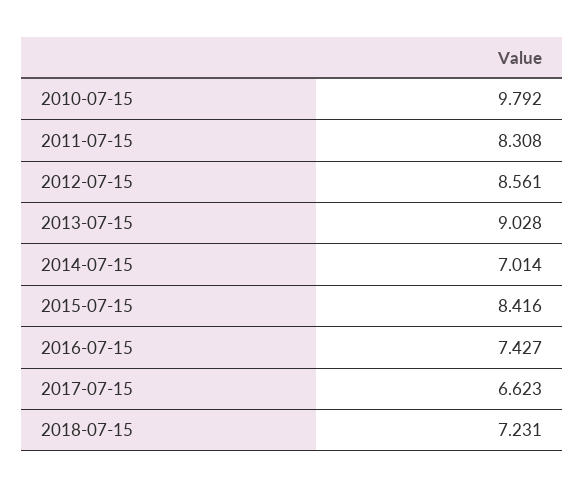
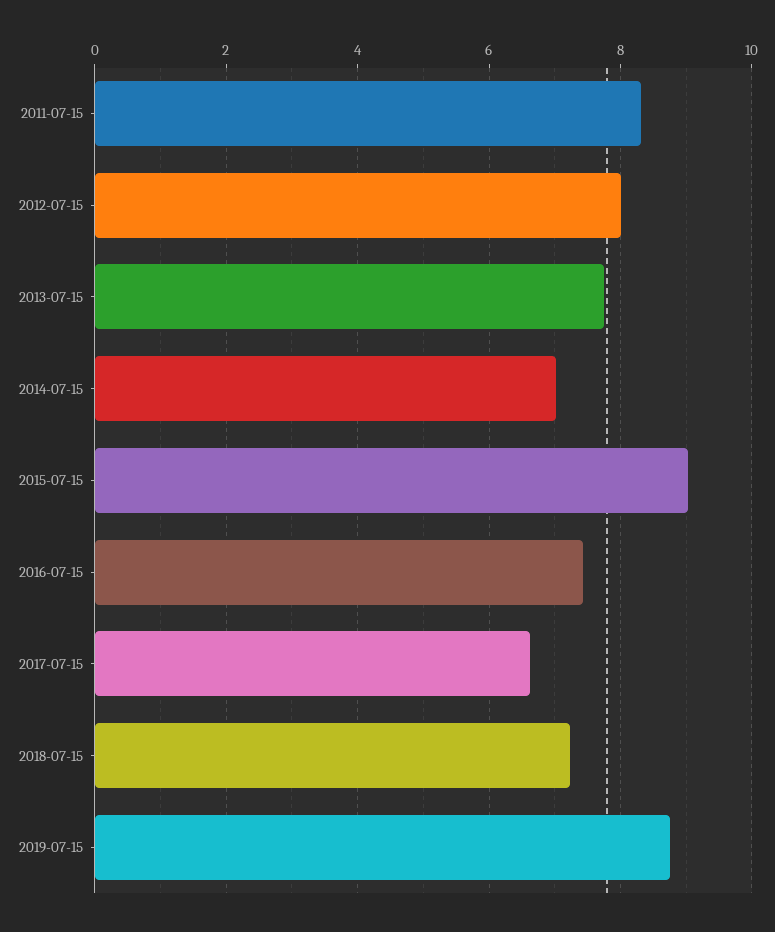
2010-07-15: 9.792 -> none
2012-07-15: 8.561 -> 8
2013-07-15: 9.028 -> 7.8
2015-07-15: 8.416 -> 9
2019-07-15: none -> 8.8

